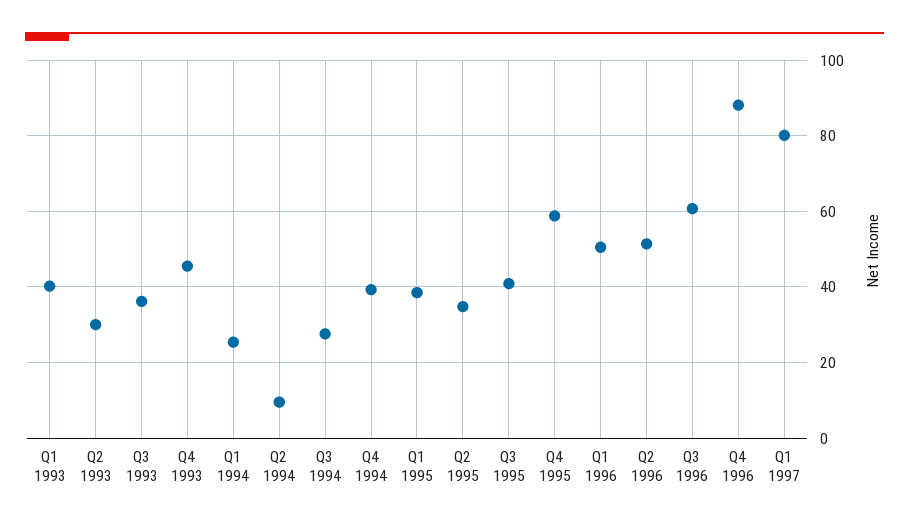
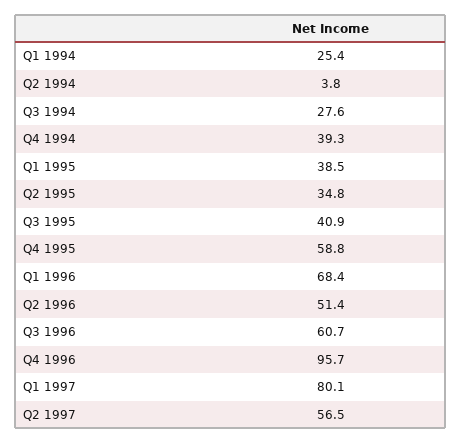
Q1 1993: 40 -> none
Q2 1993: 30 -> none
Q3 1993: 36 -> none
Q4 1993: 46 -> none
Q2 1994: 10 -> 3.8
Q1 1996: 50 -> 68.4
Q4 1996: 88 -> 95.7
Q2 1997: none -> 56.5

